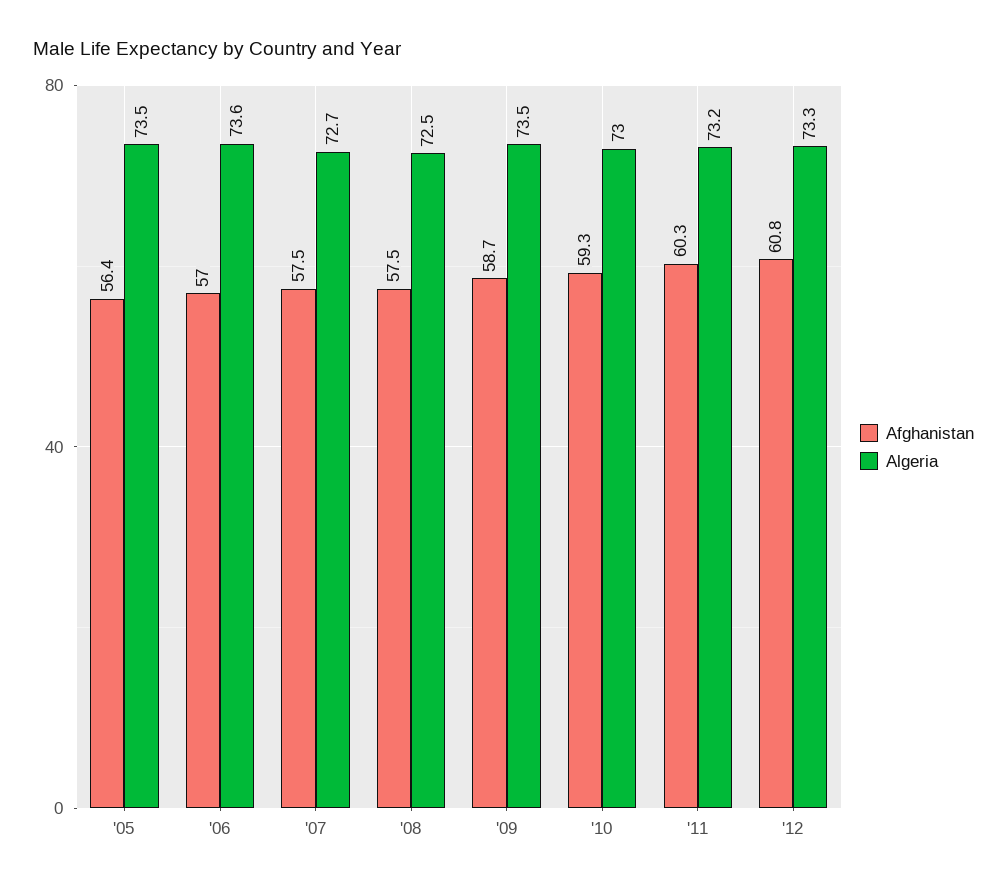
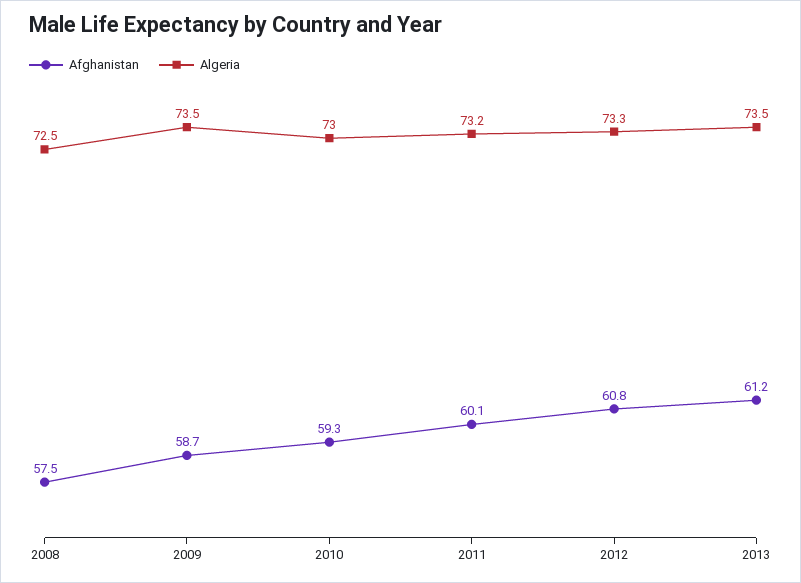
Afghanistan, '05: 56.4 -> none
Algeria, '05: 73.5 -> none
Afghanistan, '06: 57 -> none
Algeria, '06: 73.6 -> none
Afghanistan, '07: 57.5 -> none
Algeria, '07: 72.7 -> none
Afghanistan, '11: 60.3 -> 60.1
Afghanistan, 2013: none -> 61.2
Algeria, 2013: none -> 73.5

